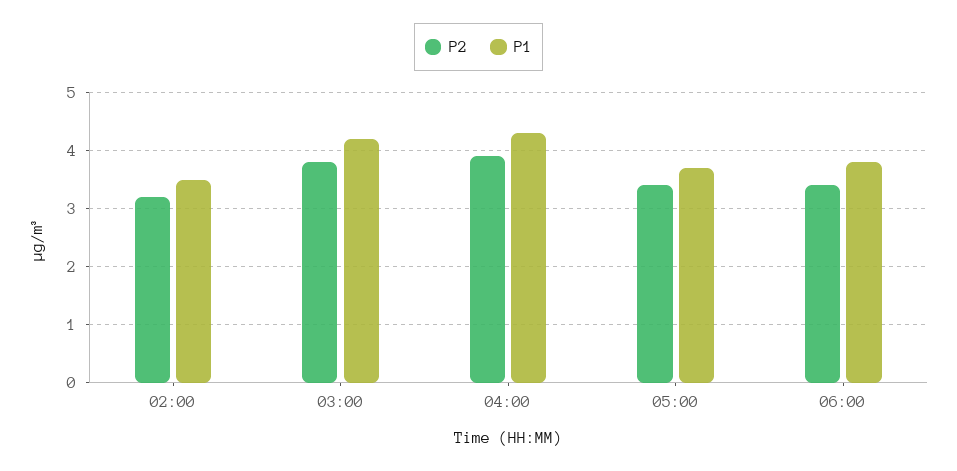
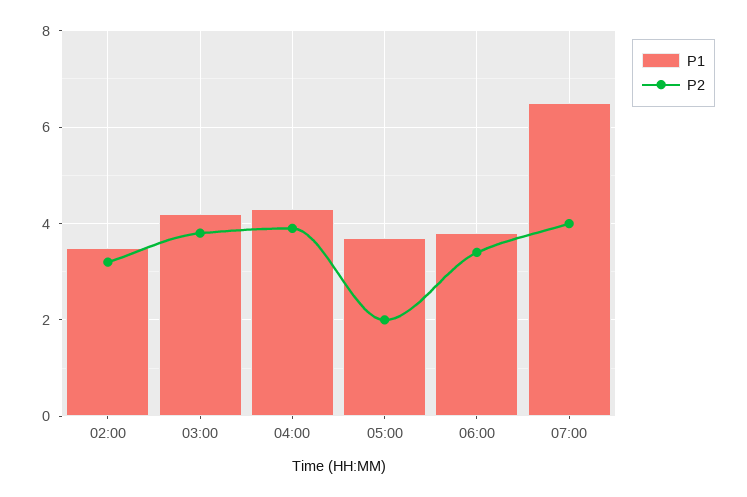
P2, 05:00: 3.5 -> 2
P1, 07:00: none -> 6.5
P2, 07:00: none -> 4

